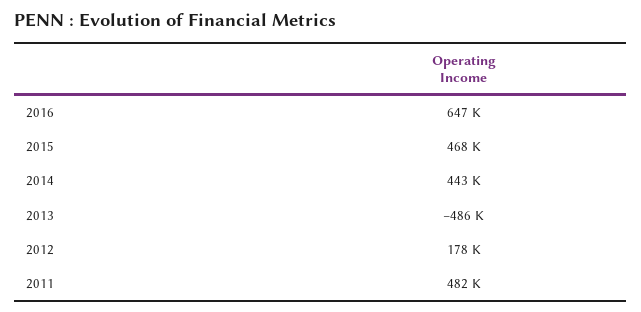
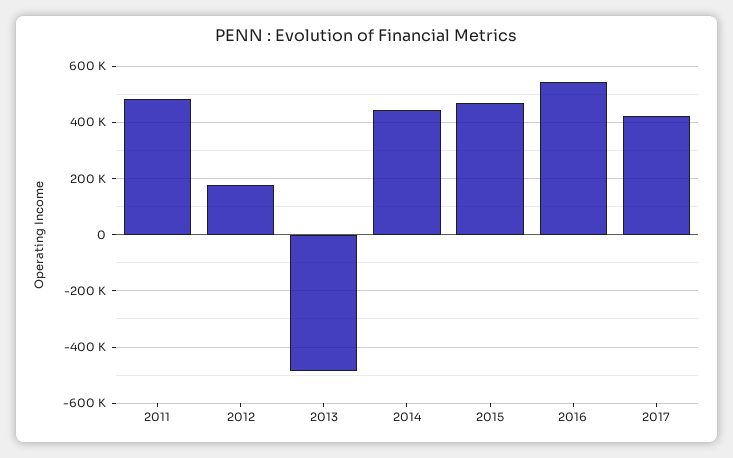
2016: 647000 -> 550000
2017: none -> 425000

